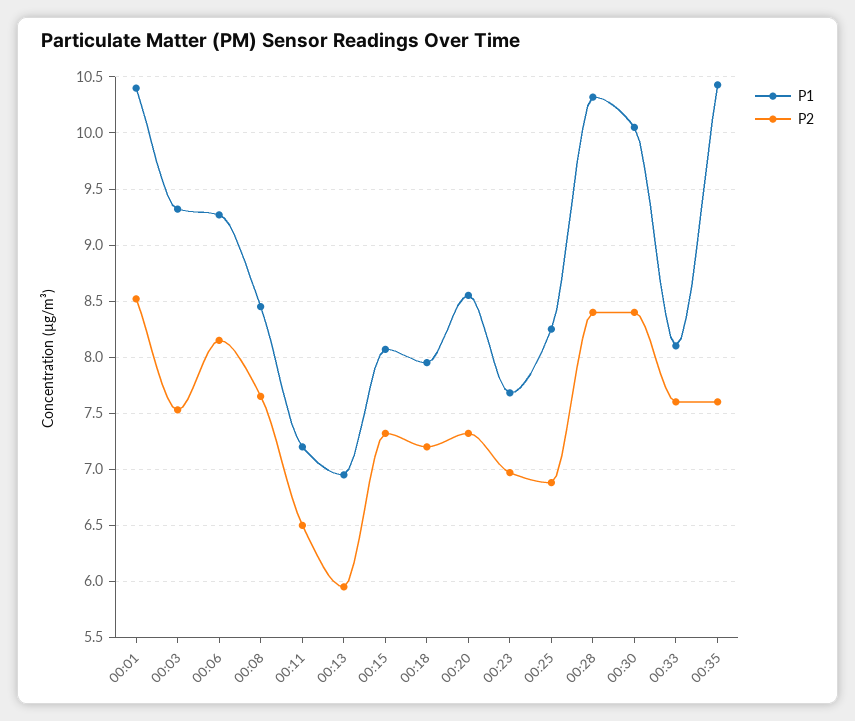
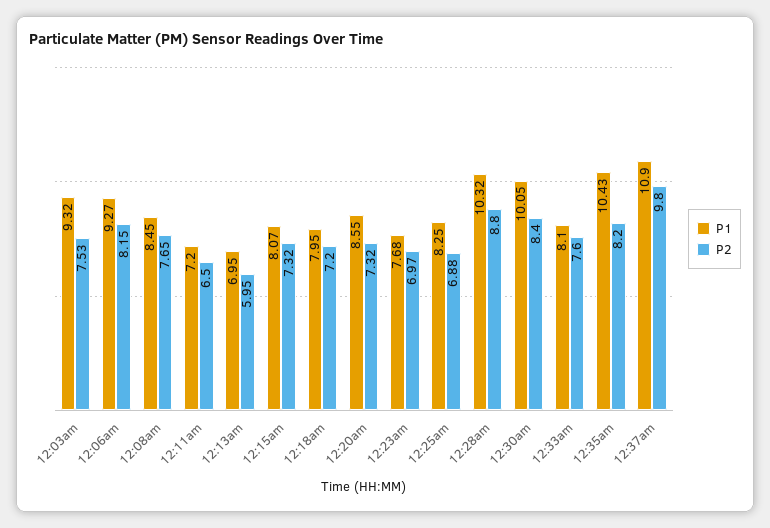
P1, 00:01: 10.4 -> none
P2, 00:01: 8.5 -> none
P2, 00:28: 8.4 -> 8.8
P2, 00:35: 7.6 -> 8.2
P1, 12:37am: none -> 10.9
P2, 12:37am: none -> 9.8

